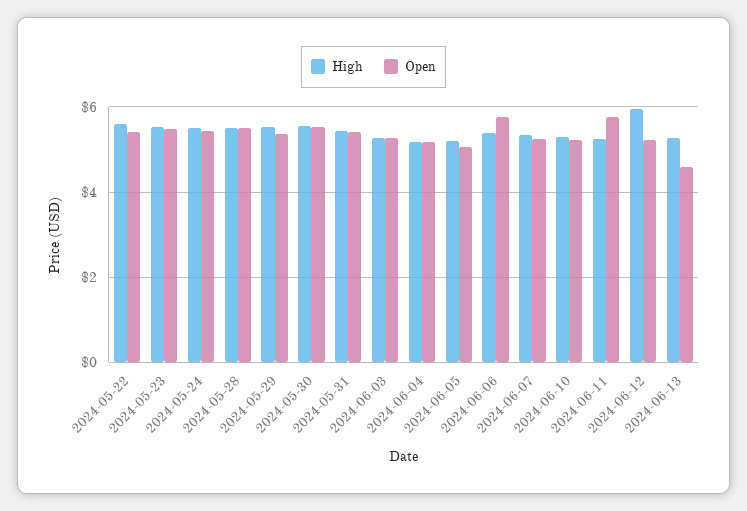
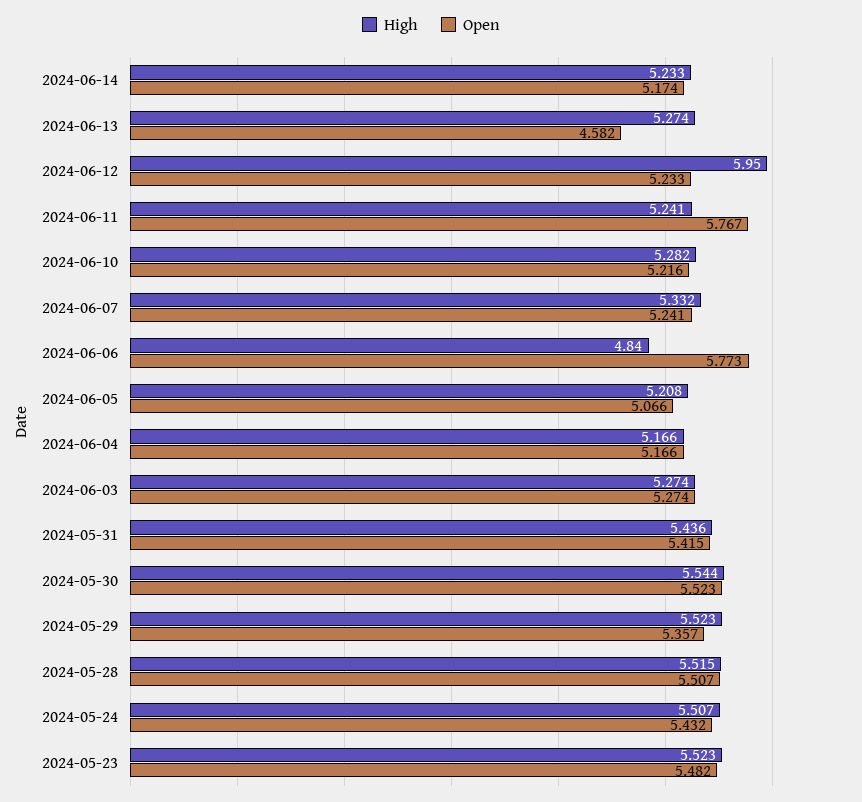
High, 2024-05-22: 5.6 -> none
Open, 2024-05-22: 5.4 -> none
High, 2024-06-06: 5.4 -> 4.84
High, 2024-06-14: none -> 5.233
Open, 2024-06-14: none -> 5.174

